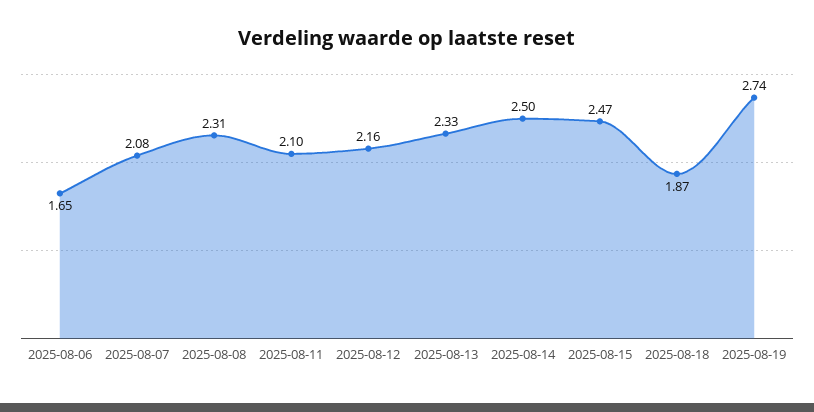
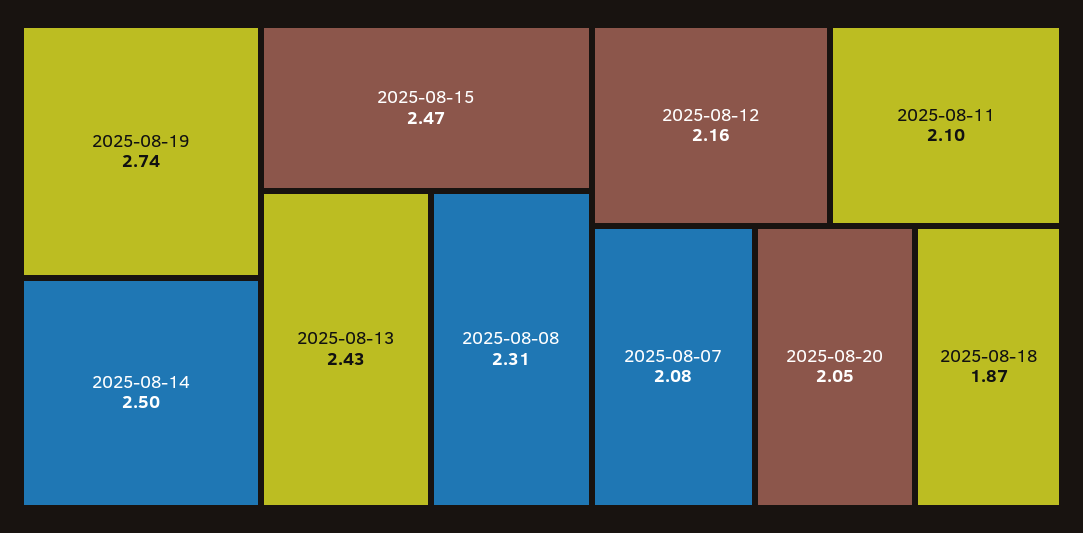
2025-08-06: 1.65 -> none
2025-08-13: 2.33 -> 2.43
2025-08-20: none -> 2.05

